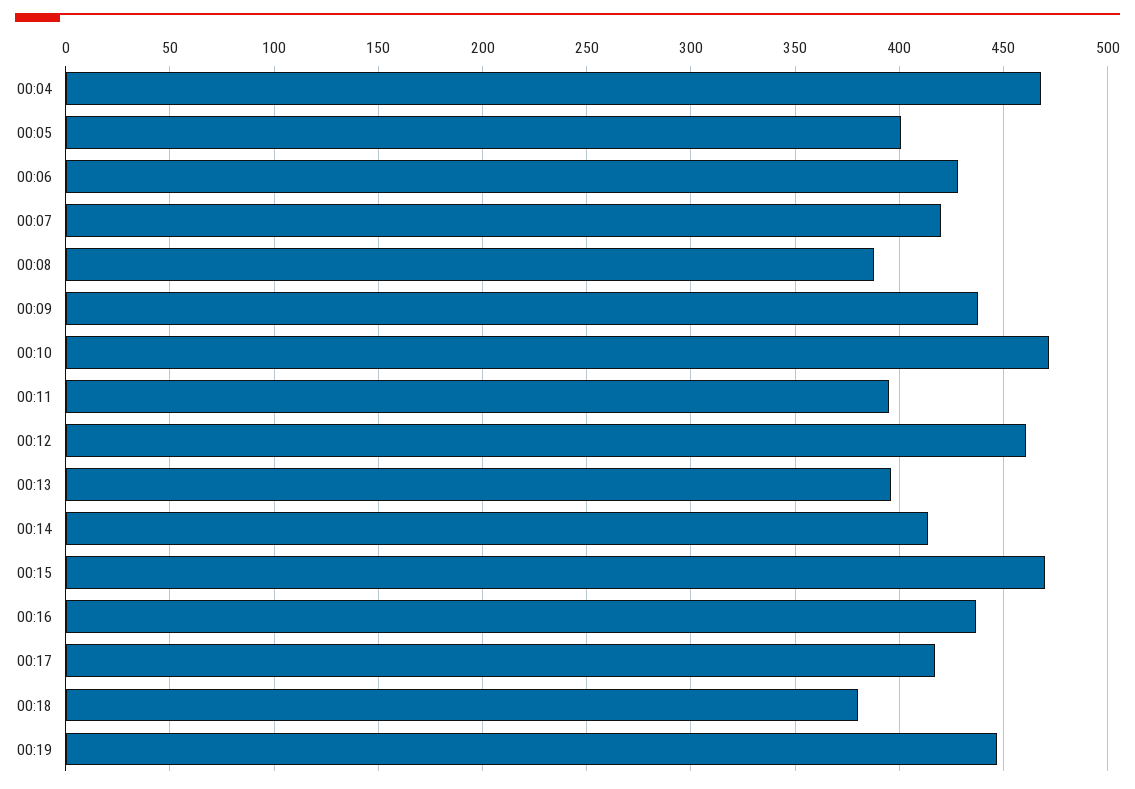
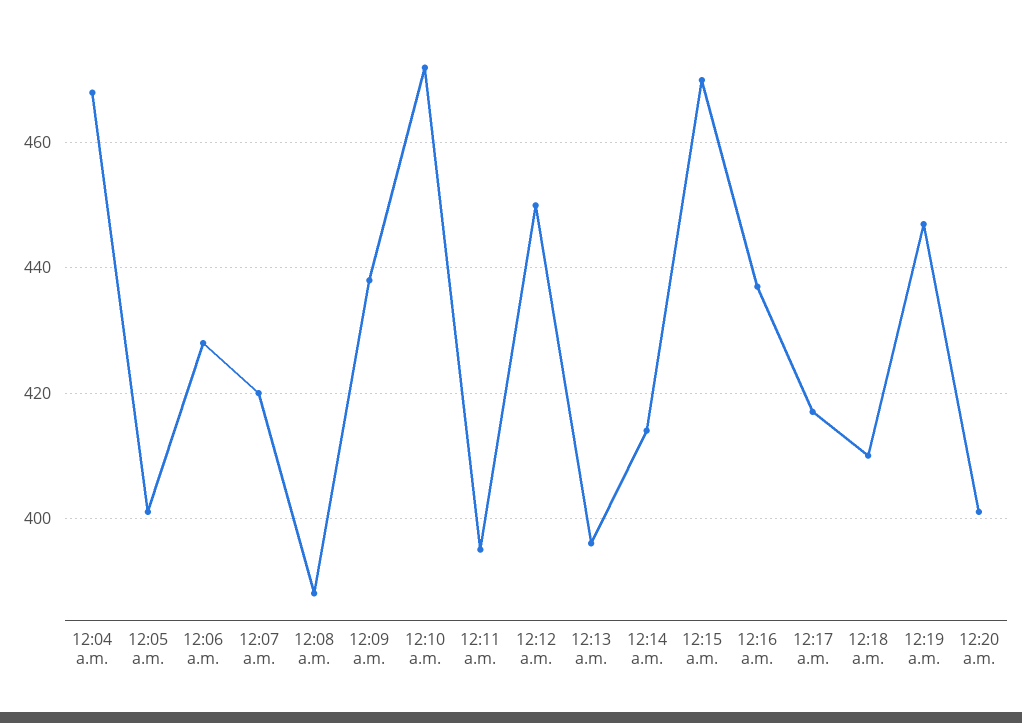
00:12: 460 -> 450
00:18: 380 -> 410
12:20 a.m.: none -> 400

